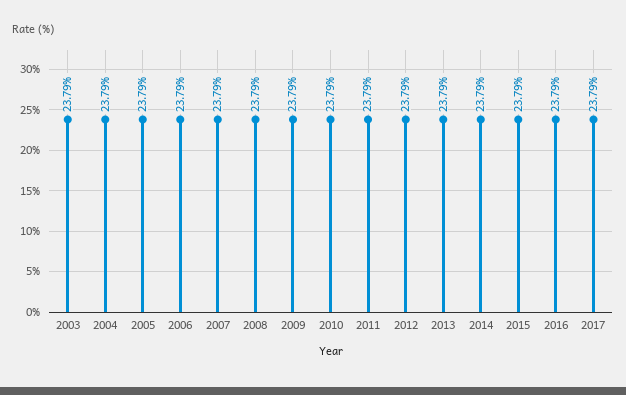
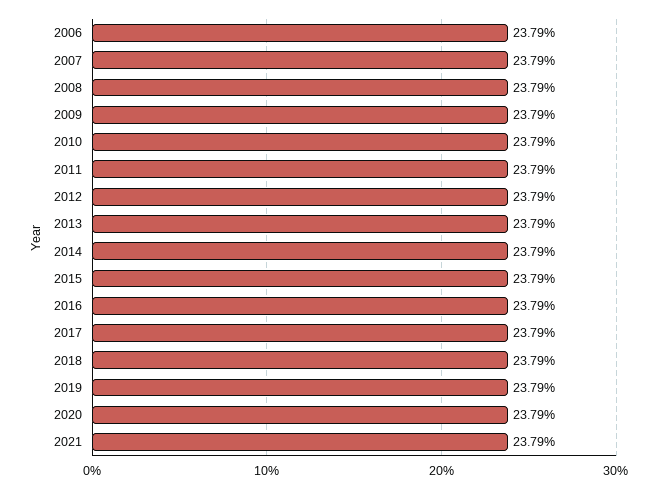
2003: 23.79 -> none
2004: 23.79 -> none
2005: 23.79 -> none
2018: none -> 23.79
2019: none -> 23.79
2020: none -> 23.79
2021: none -> 23.79

